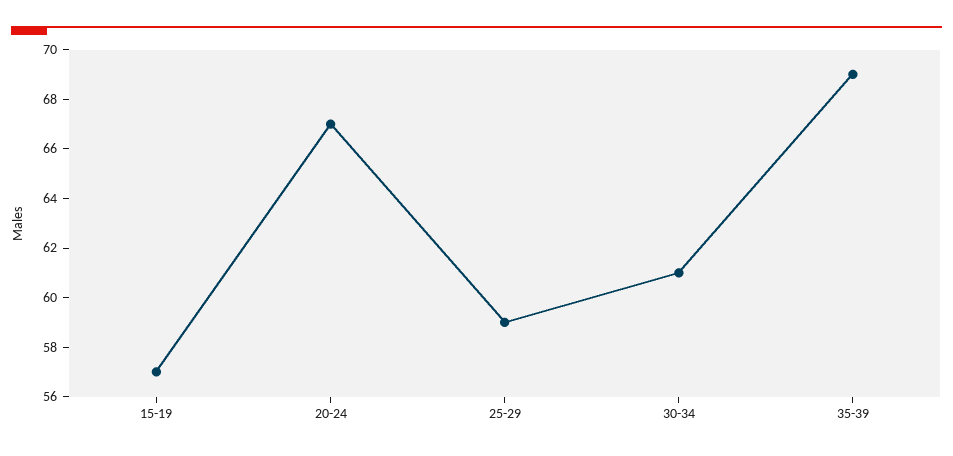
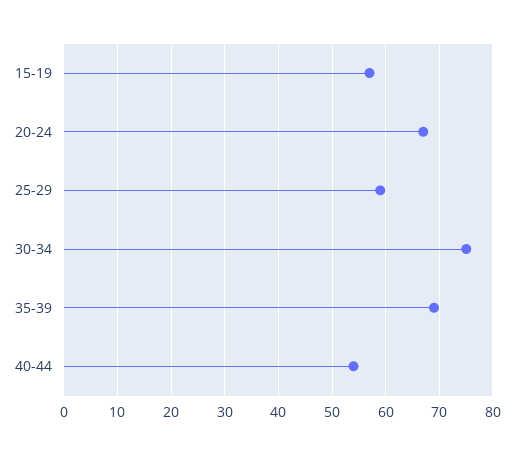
30-34: 61 -> 75
40-44: none -> 55

